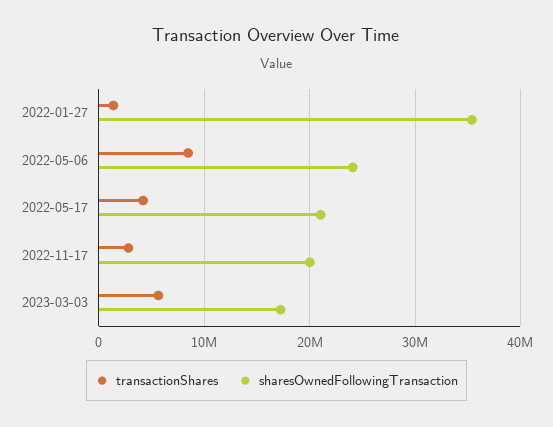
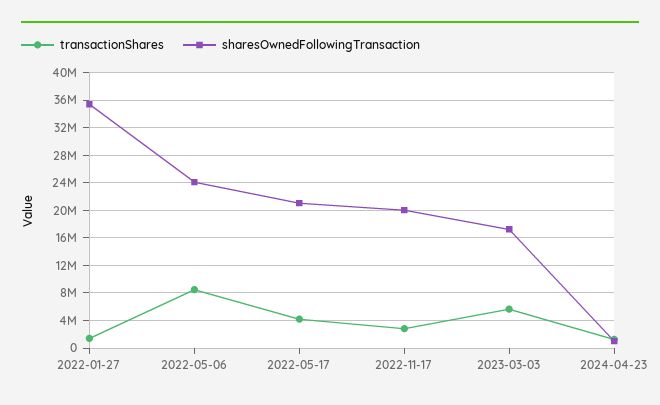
transactionShares, 2024-04-23: none -> 1000000
sharesOwnedFollowingTransaction, 2024-04-23: none -> 1000000

